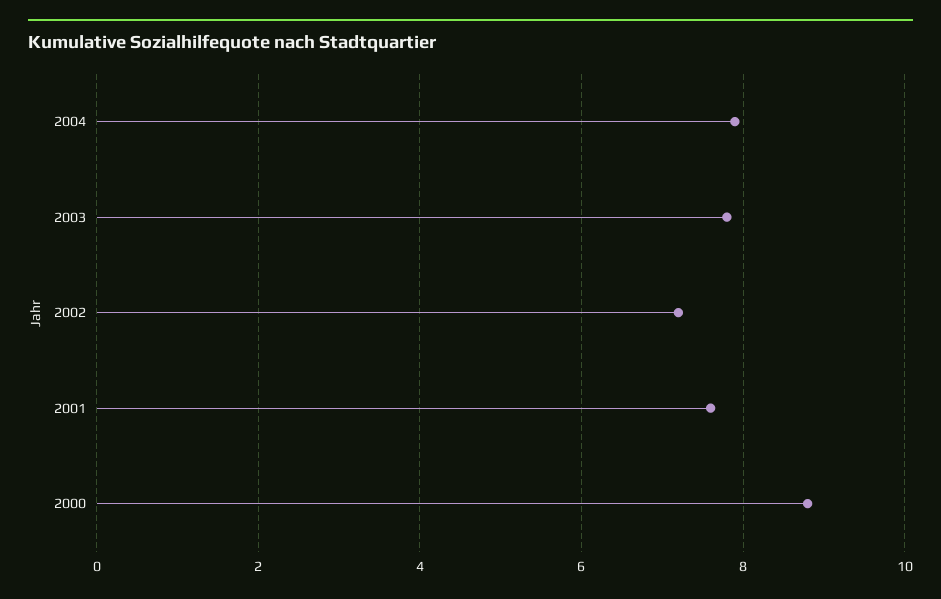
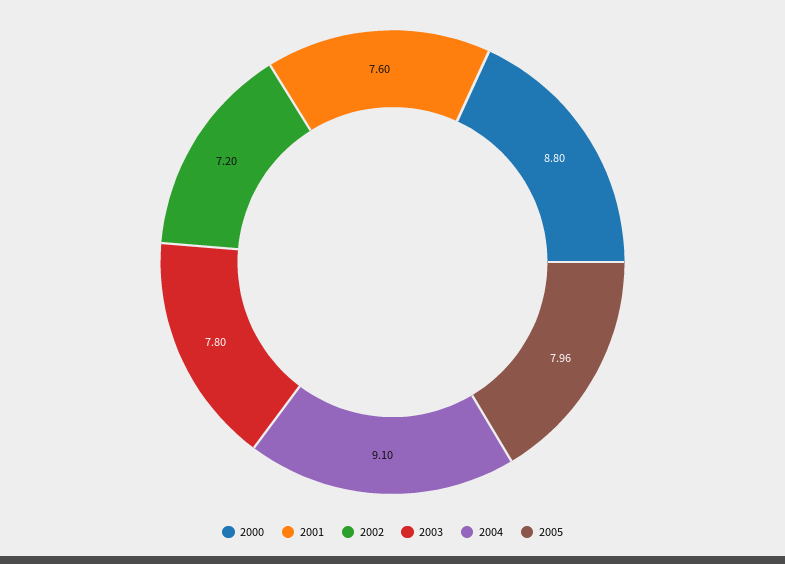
2004: 8 -> 9.1
2005: none -> 7.96

